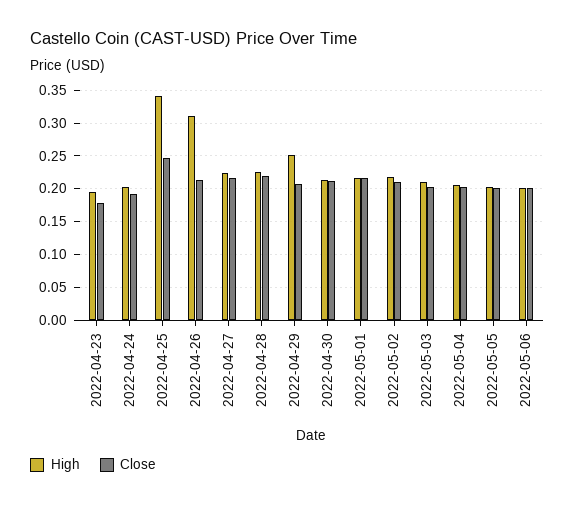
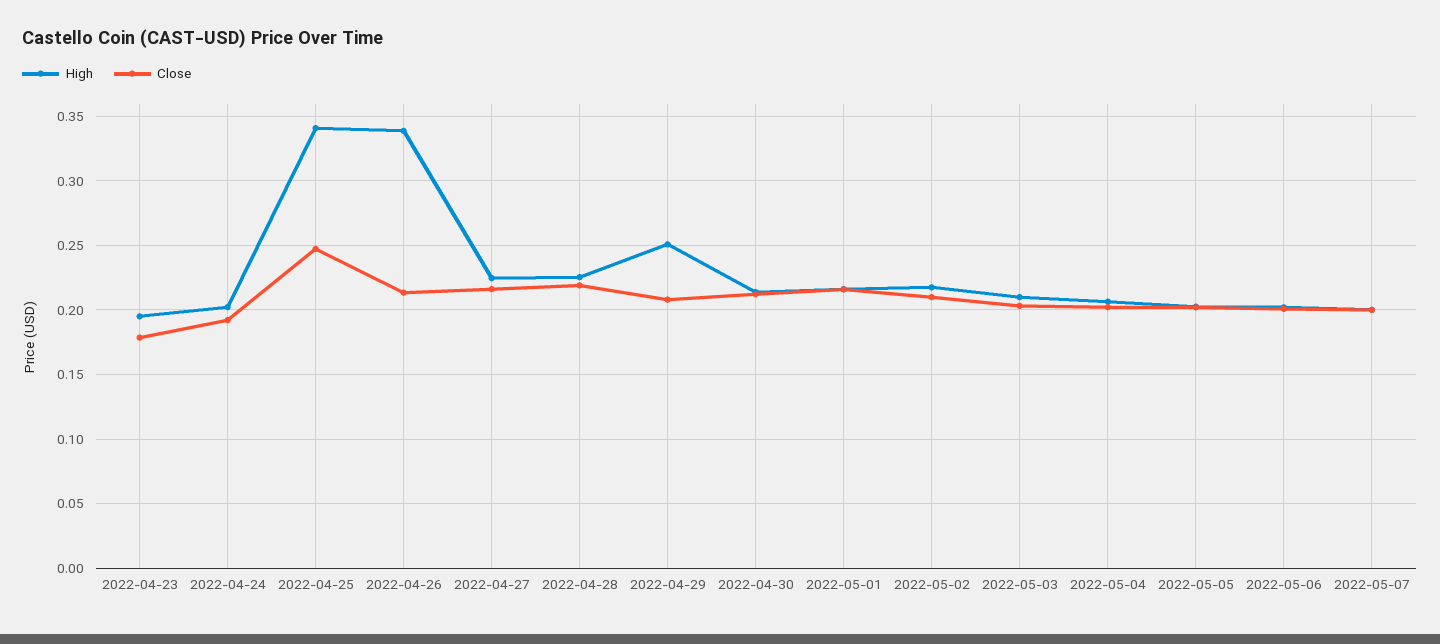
High, 2022-04-26: 0.31 -> 0.34
High, 2022-05-07: none -> 0.2
Close, 2022-05-07: none -> 0.2

